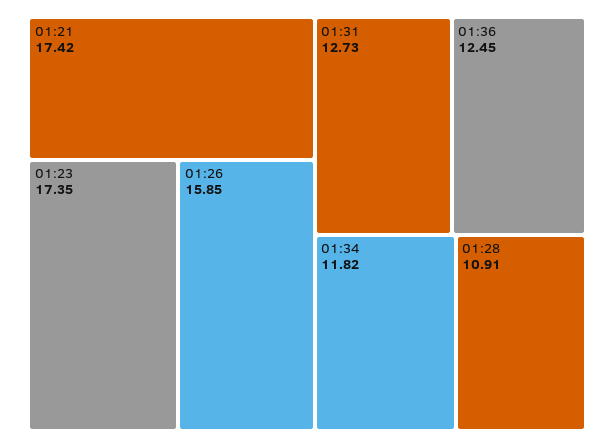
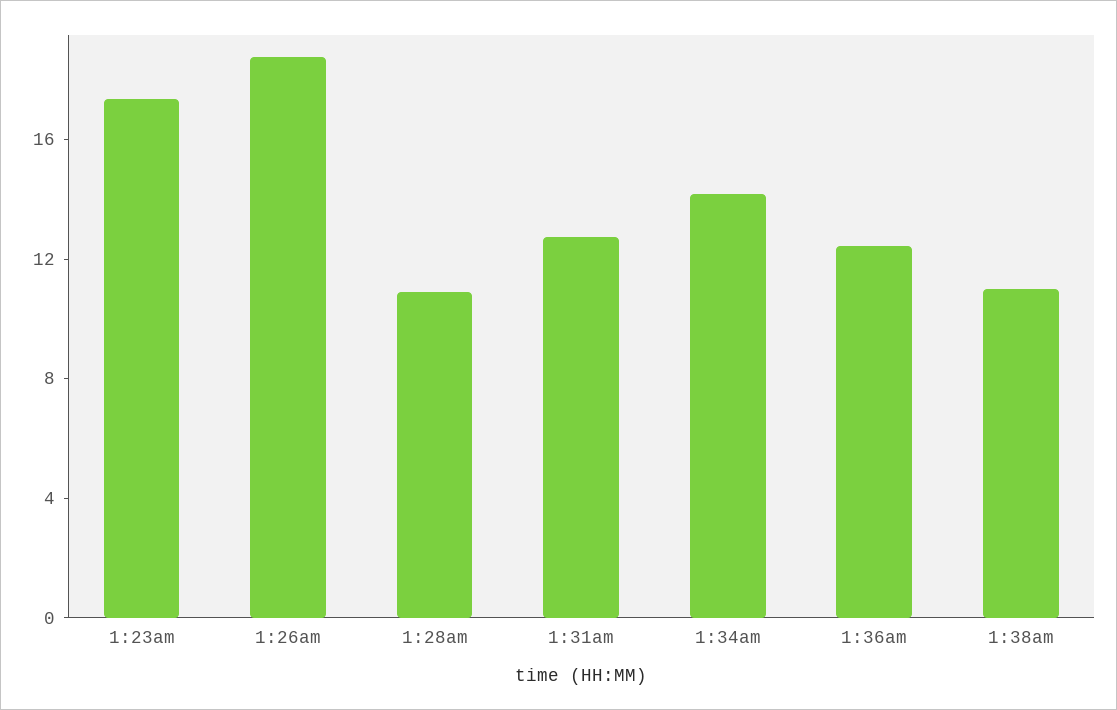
01:21: 17.42 -> none
01:26: 15.85 -> 19
01:34: 11.82 -> 14
1:38am: none -> 11

